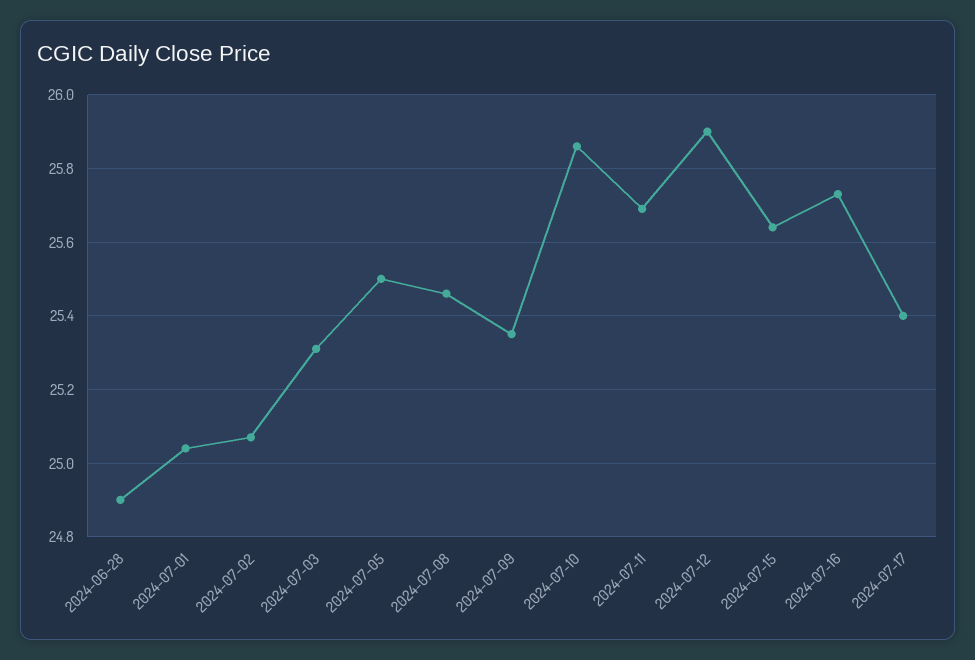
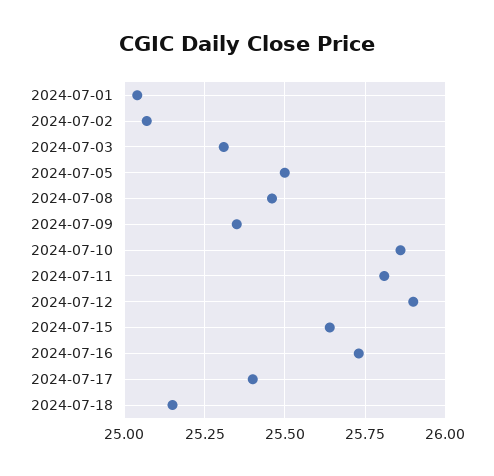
2024-06-28: 24.9 -> none
2024-07-11: 25.7 -> 25.8
2024-07-18: none -> 25.15

